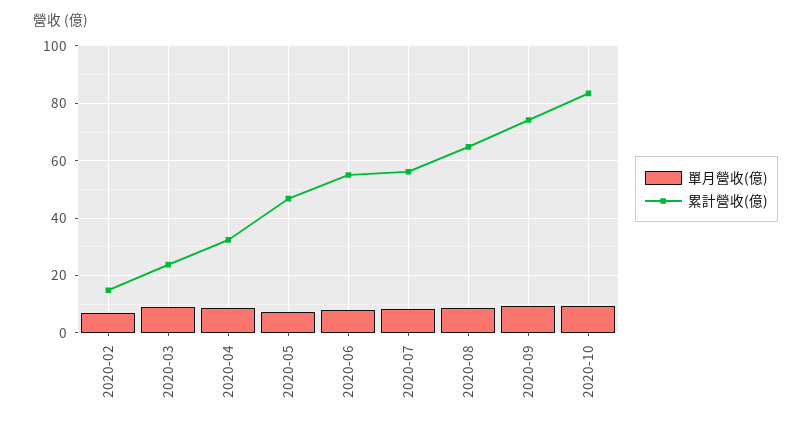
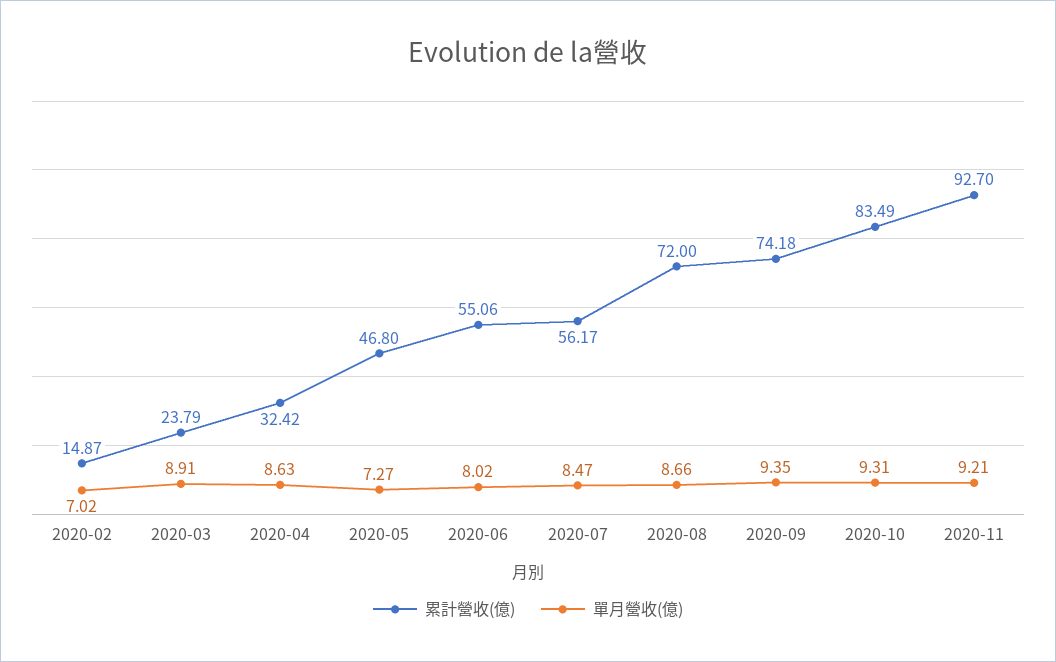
累計營收(億), 2020-08: 65 -> 72
累計營收(億), 2020-11: none -> 92.7
單月營收(億), 2020-11: none -> 9.21

